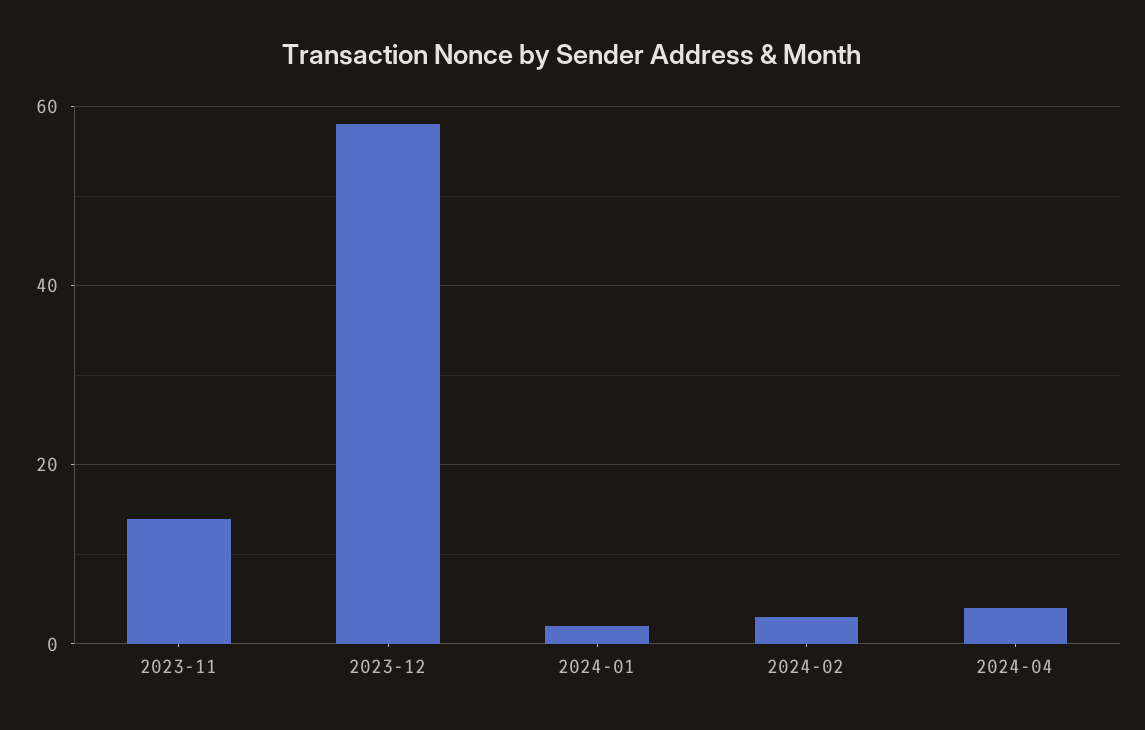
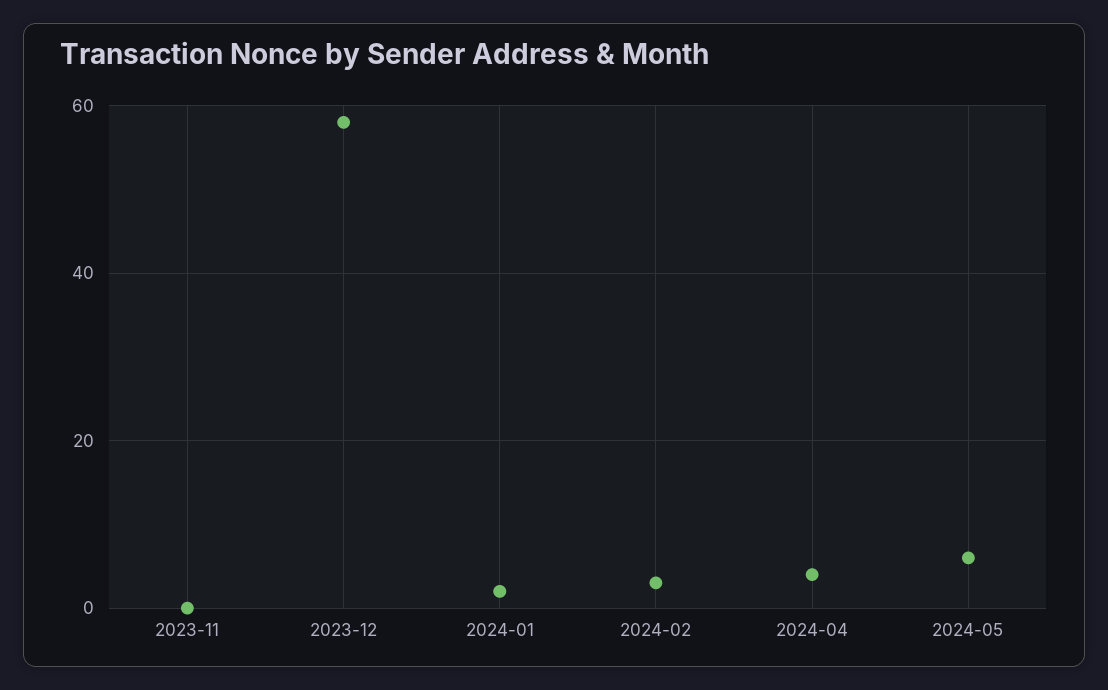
2023-11: 15 -> 0
2024-05: none -> 5

